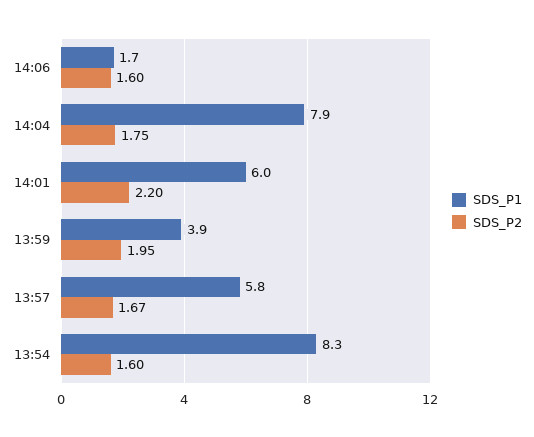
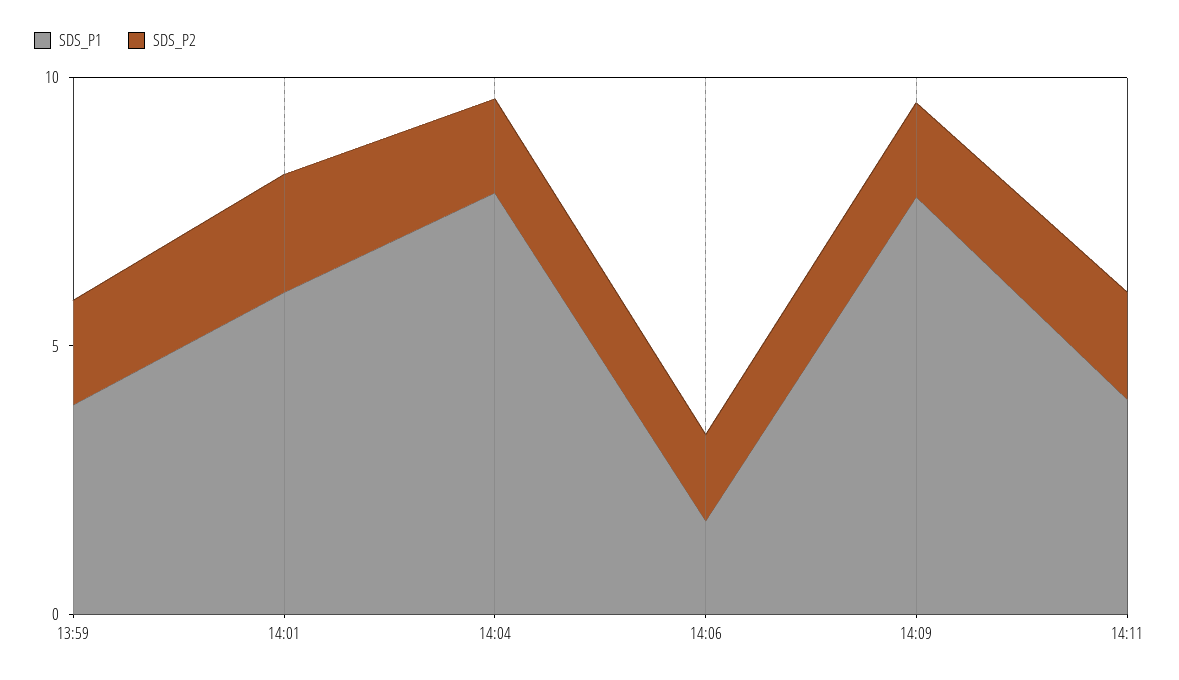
SDS_P1, 13:57: 5.8 -> none
SDS_P2, 13:57: 1.67 -> none
SDS_P1, 13:54: 8.3 -> none
SDS_P2, 13:54: 1.6 -> none
SDS_P1, 14:09: none -> 8
SDS_P2, 14:09: none -> 2
SDS_P1, 14:11: none -> 4
SDS_P2, 14:11: none -> 2

